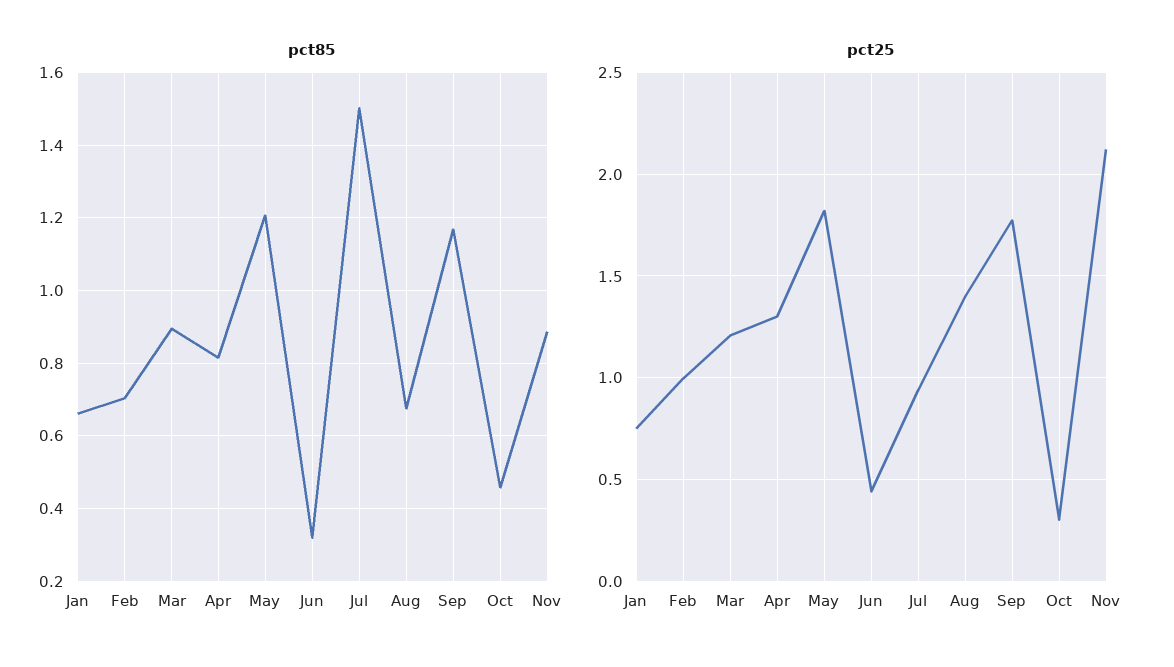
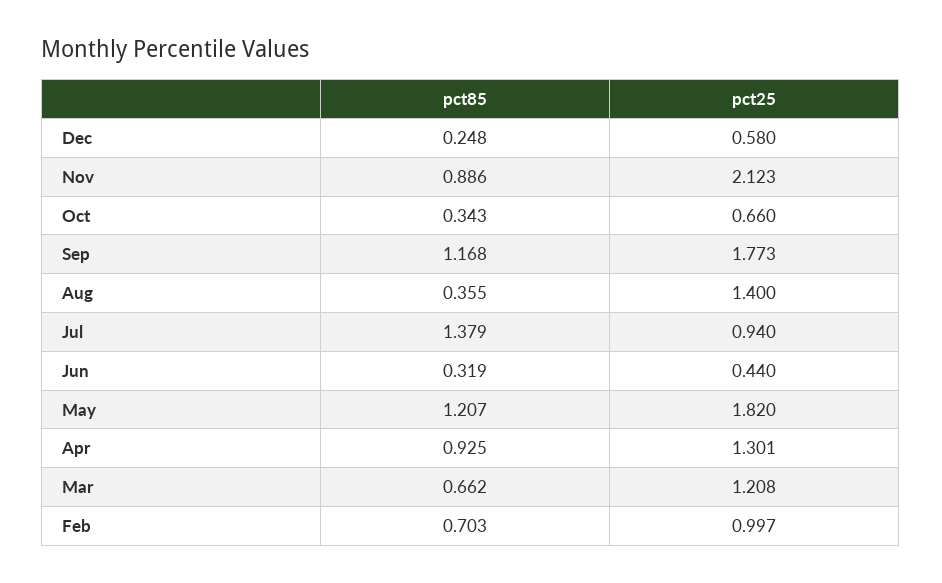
pct85, Jan: 0.66 -> none
pct85, Mar: 0.9 -> 0.662
pct85, Apr: 0.82 -> 0.925
pct85, Jul: 1.5 -> 1.379
pct85, Aug: 0.68 -> 0.355
pct85, Oct: 0.46 -> 0.343
pct25, Jan: 0.75 -> none
pct25, Oct: 0.3 -> 0.66
pct85, Dec: none -> 0.248
pct25, Dec: none -> 0.58

